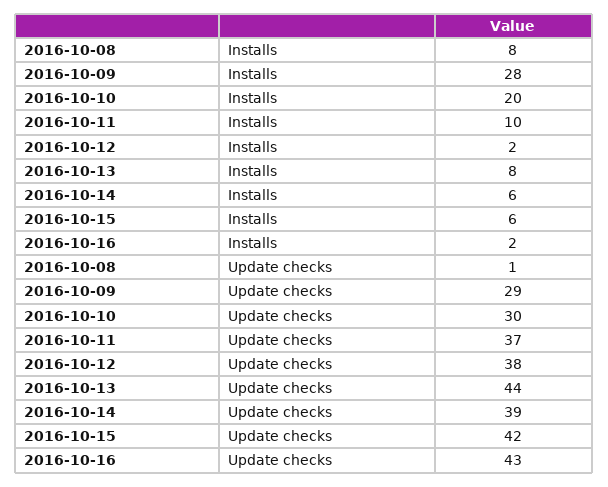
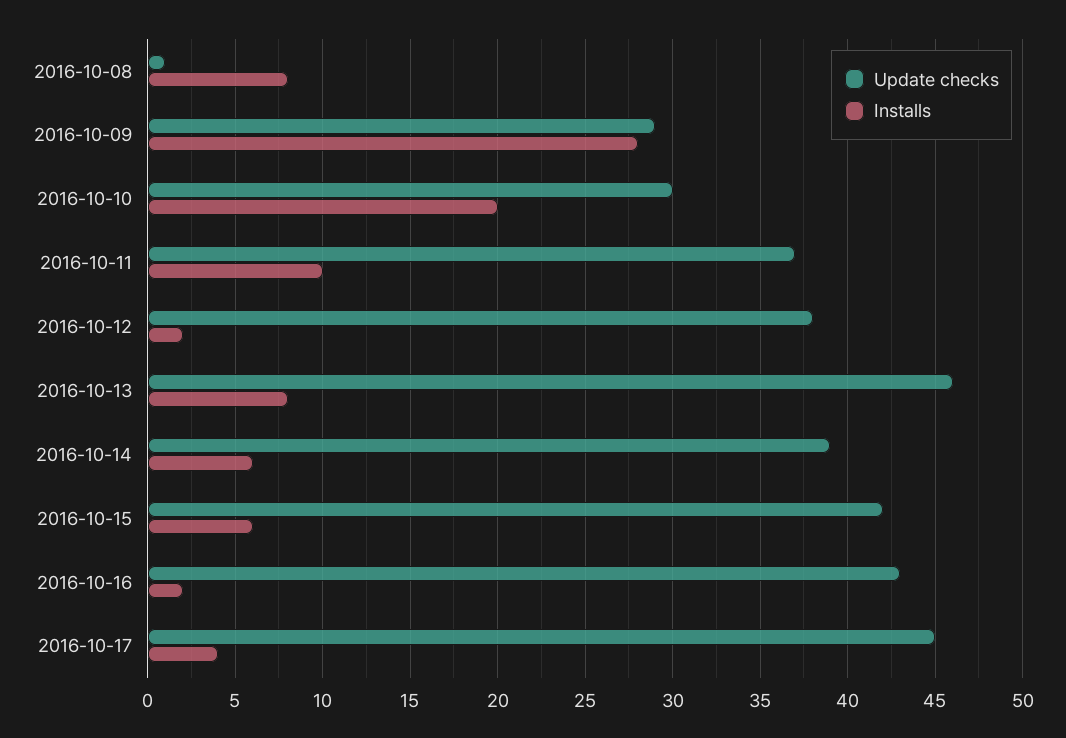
Update checks, 2016-10-13: 44 -> 46
Update checks, 2016-10-17: none -> 45
Installs, 2016-10-17: none -> 4

